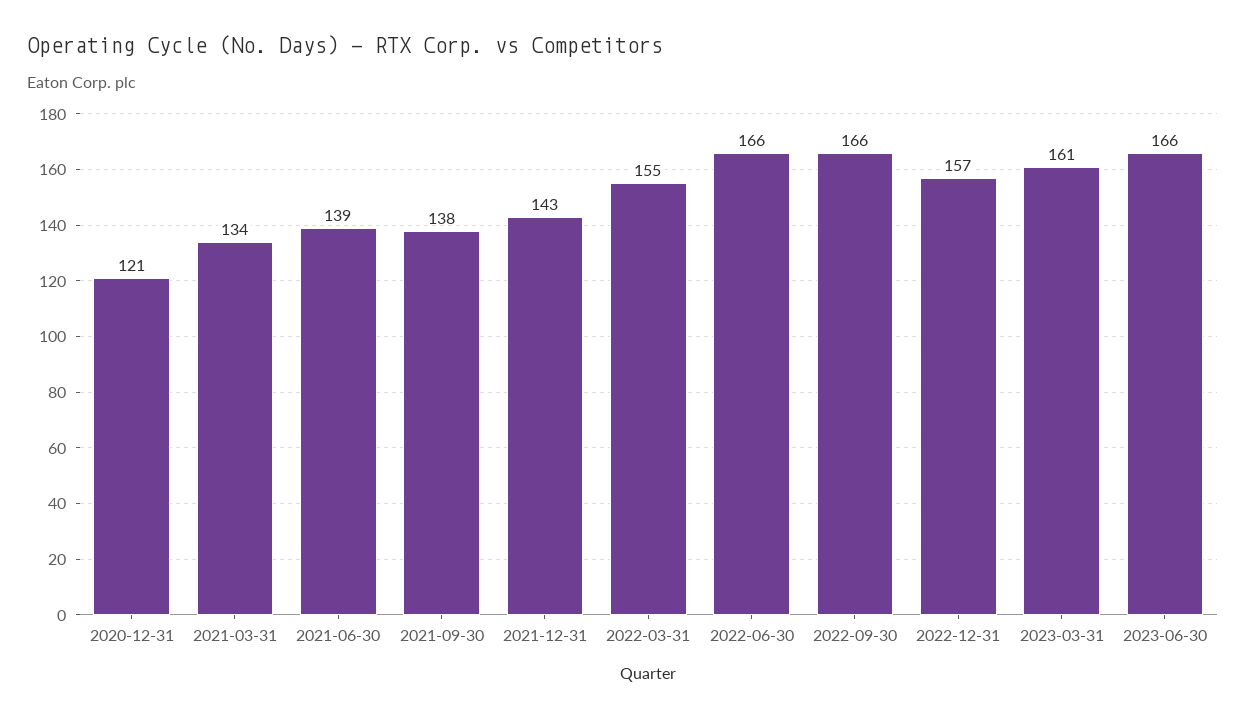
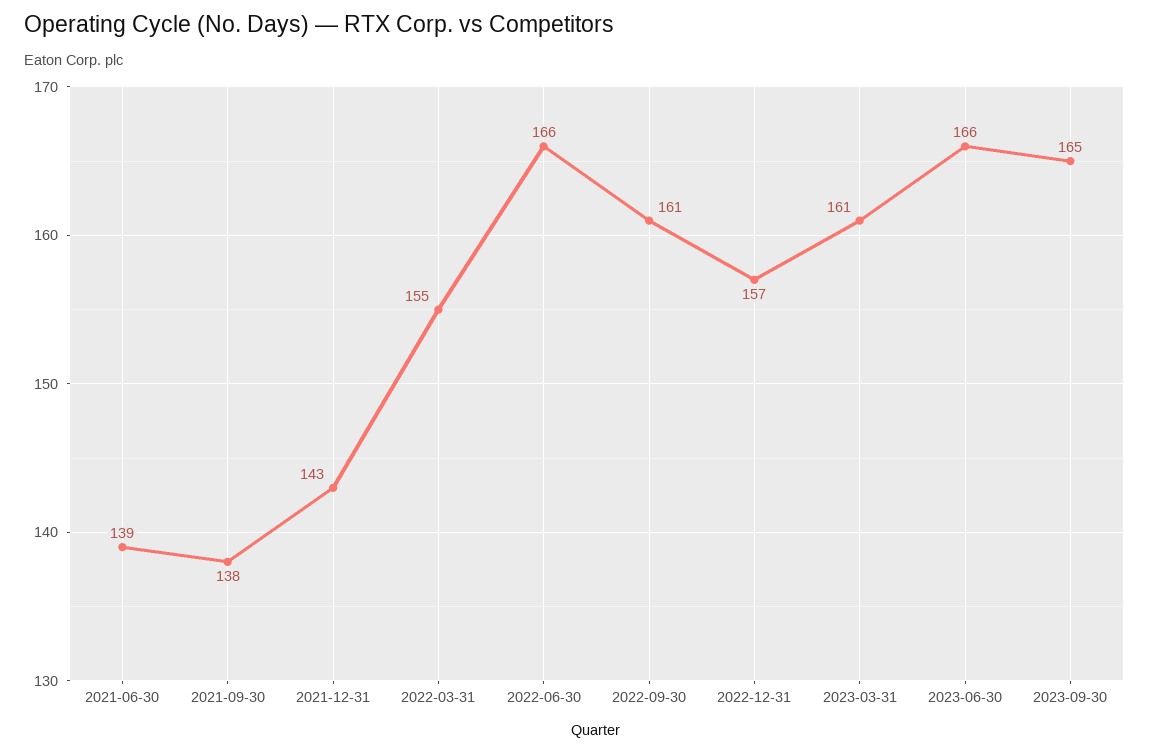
2020-12-31: 121 -> none
2021-03-31: 134 -> none
2022-09-30: 166 -> 161
2023-09-30: none -> 165

